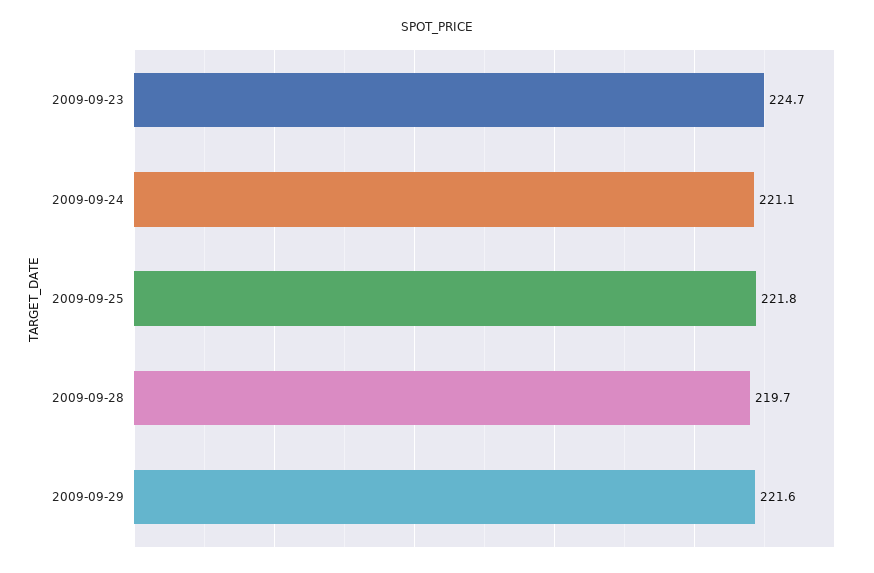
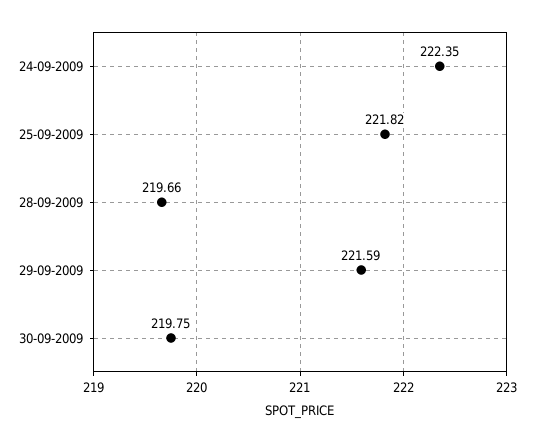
2009-09-23: 224.7 -> none
2009-09-24: 221.1 -> 222.35
30-09-2009: none -> 219.75

